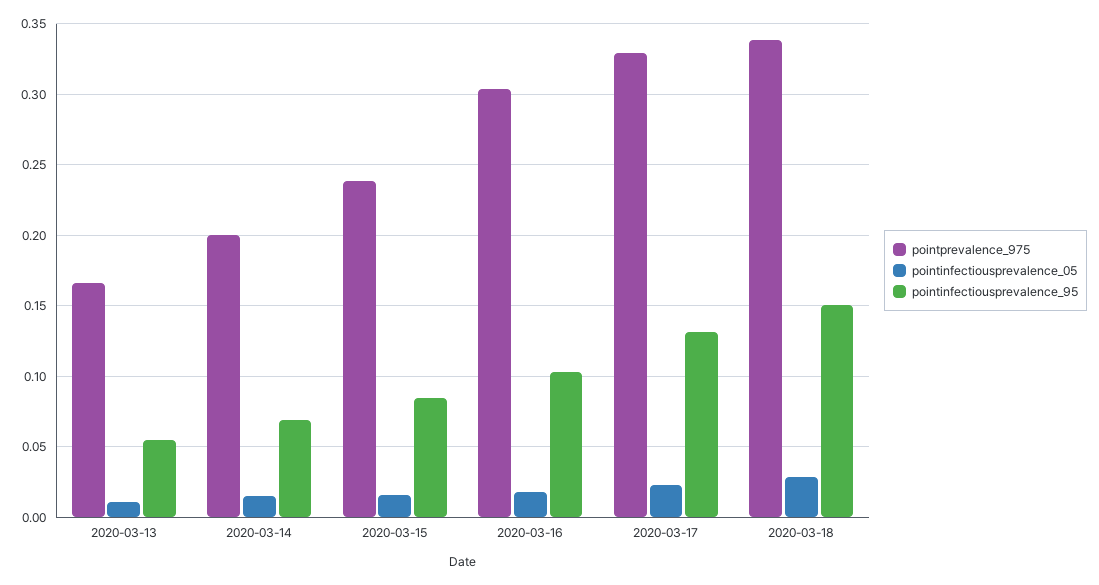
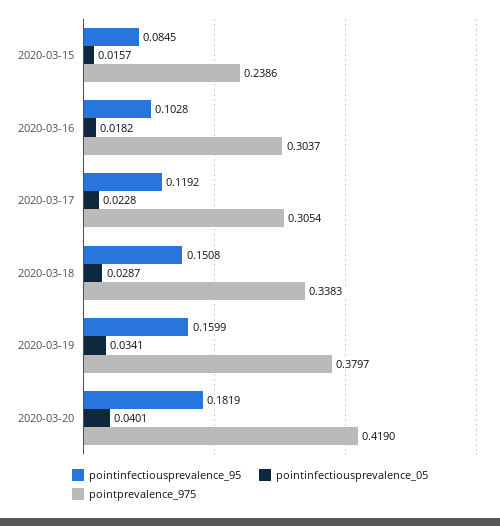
pointprevalence_975, 2020-03-13: 0.165 -> none
pointinfectiousprevalence_05, 2020-03-13: 0.01 -> none
pointinfectiousprevalence_95, 2020-03-13: 0.055 -> none
pointprevalence_975, 2020-03-14: 0.2 -> none
pointinfectiousprevalence_05, 2020-03-14: 0.015 -> none
pointinfectiousprevalence_95, 2020-03-14: 0.07 -> none
pointprevalence_975, 2020-03-17: 0.33 -> 0.3054
pointinfectiousprevalence_95, 2020-03-17: 0.13 -> 0.1192
pointinfectiousprevalence_95, 2020-03-19: none -> 0.1599
pointinfectiousprevalence_05, 2020-03-19: none -> 0.0341
pointprevalence_975, 2020-03-19: none -> 0.3797
pointinfectiousprevalence_95, 2020-03-20: none -> 0.1819
pointinfectiousprevalence_05, 2020-03-20: none -> 0.0401
pointprevalence_975, 2020-03-20: none -> 0.419

